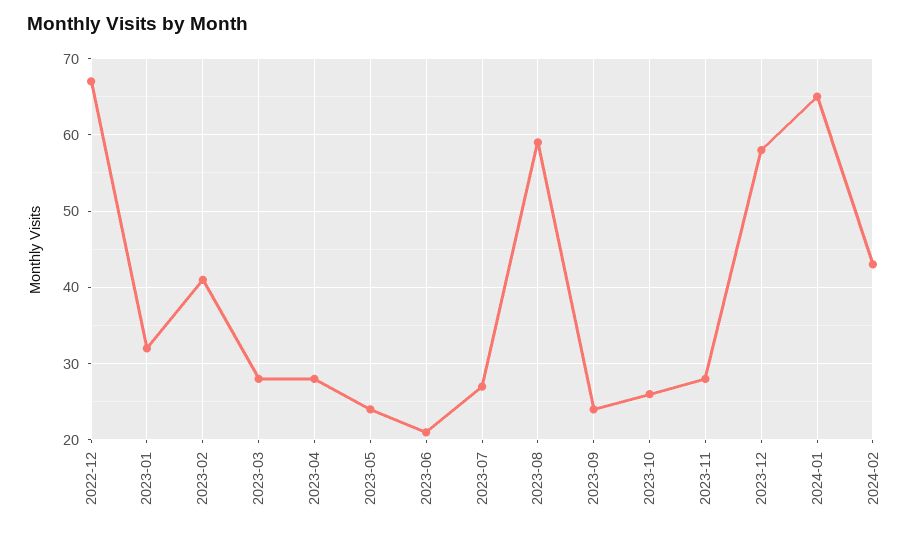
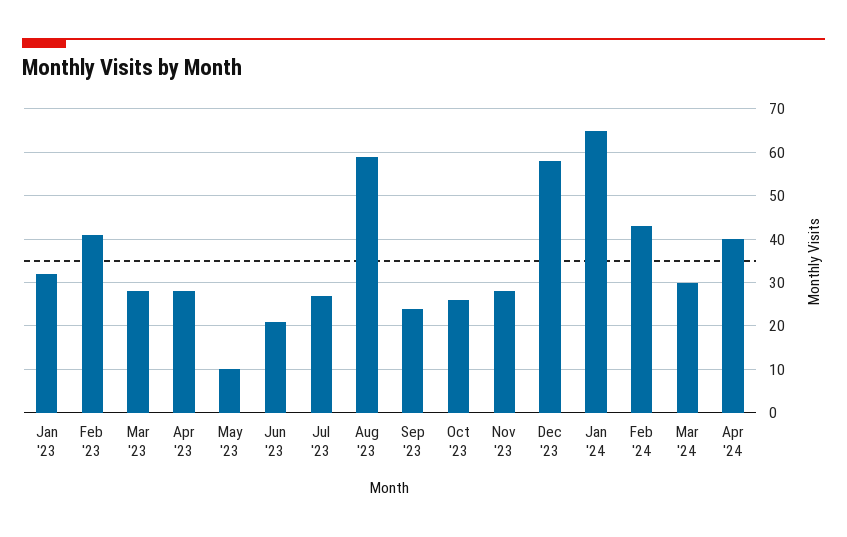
2022-12: 67 -> none
2023-05: 24 -> 10
Mar '24: none -> 30
Apr '24: none -> 40

